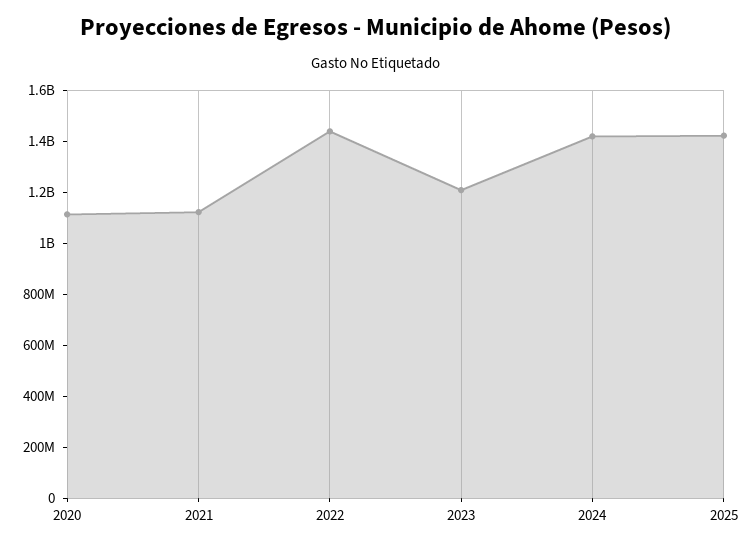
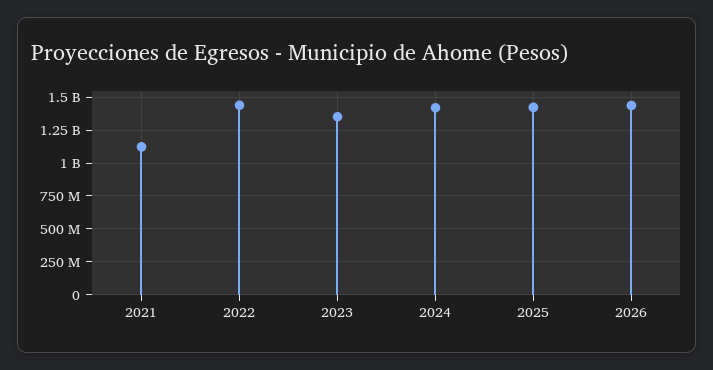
2020: 1100000000 -> none
2023: 1200000000 -> 1350000000
2026: none -> 1450000000

